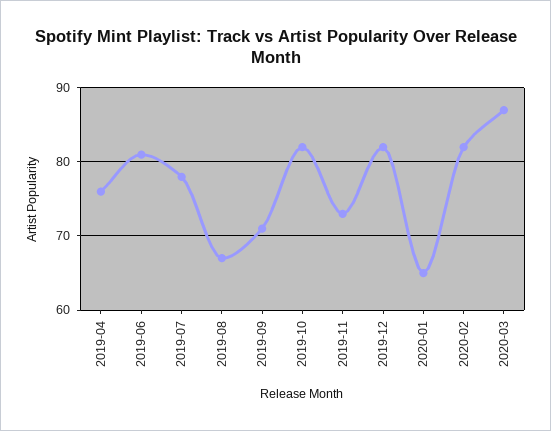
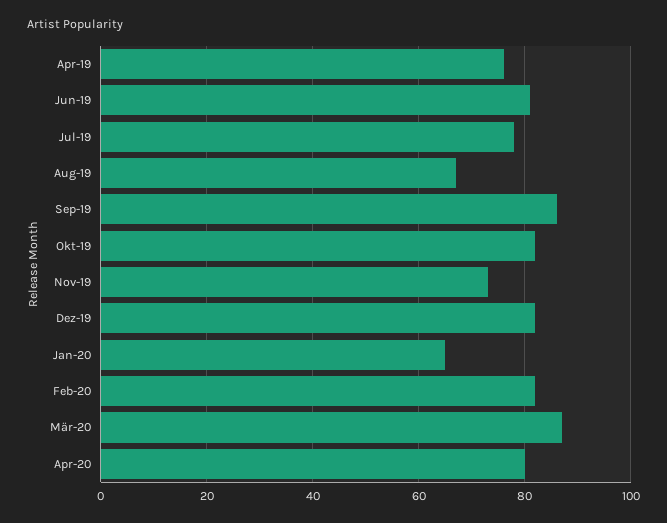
2019-09: 71 -> 85
Apr-20: none -> 80

